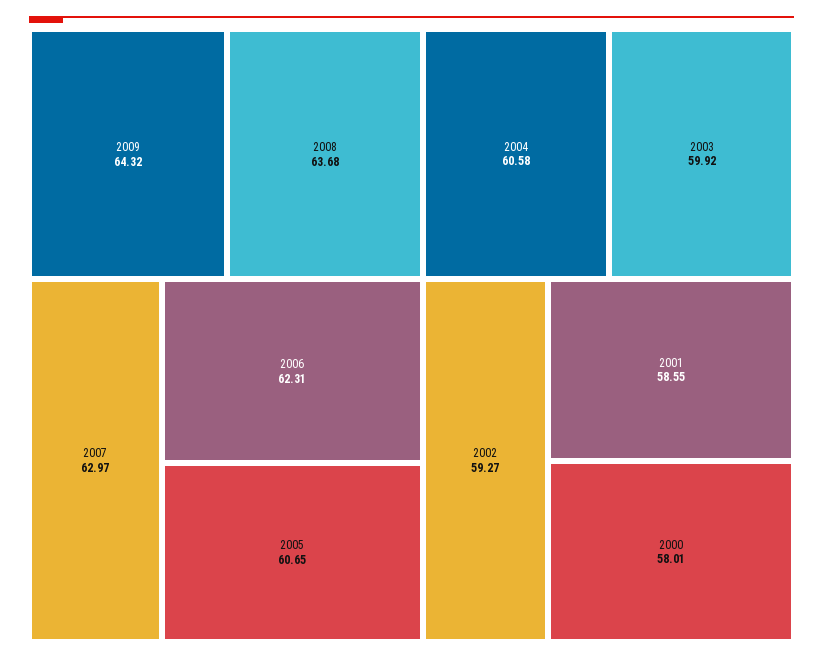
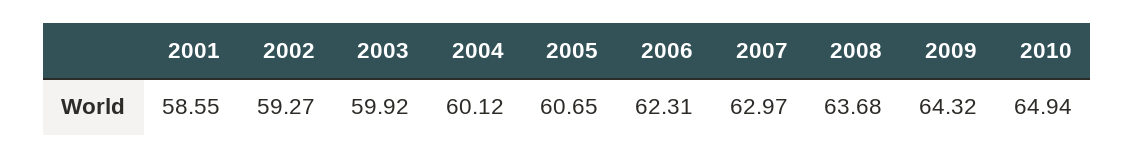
2004: 60.58 -> 60.12
2000: 58.01 -> none
2010: none -> 64.94

